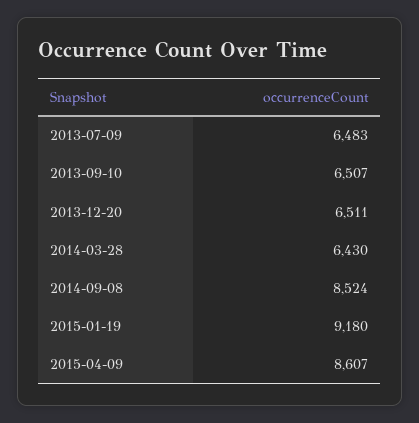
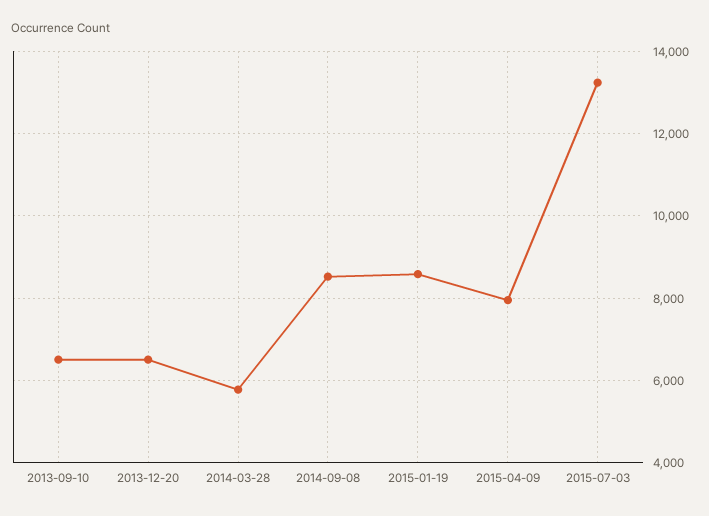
2013-07-09: 6483 -> none
2014-03-28: 6430 -> 5800
2015-01-19: 9180 -> 8600
2015-04-09: 8607 -> 8000
2015-07-03: none -> 13200

